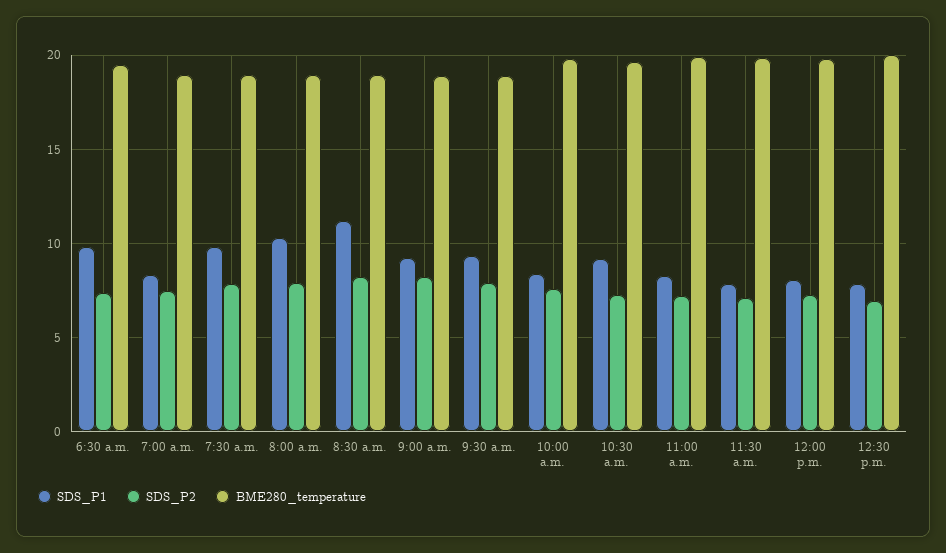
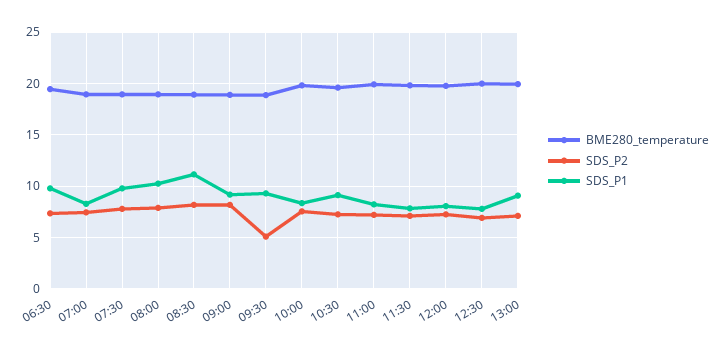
SDS_P2, 9:30 a.m.: 8 -> 5
BME280_temperature, 13:00: none -> 20
SDS_P2, 13:00: none -> 7
SDS_P1, 13:00: none -> 9

